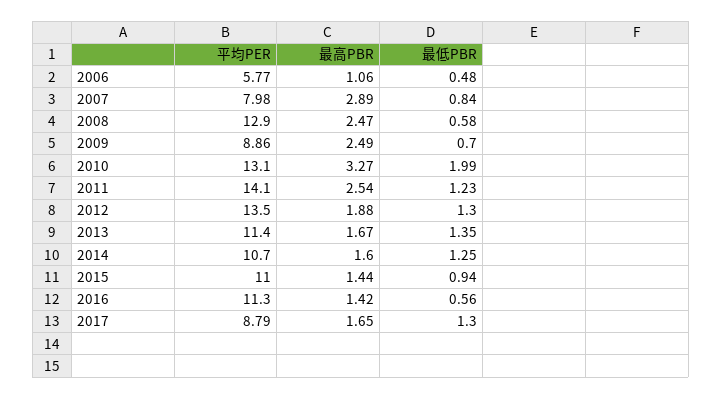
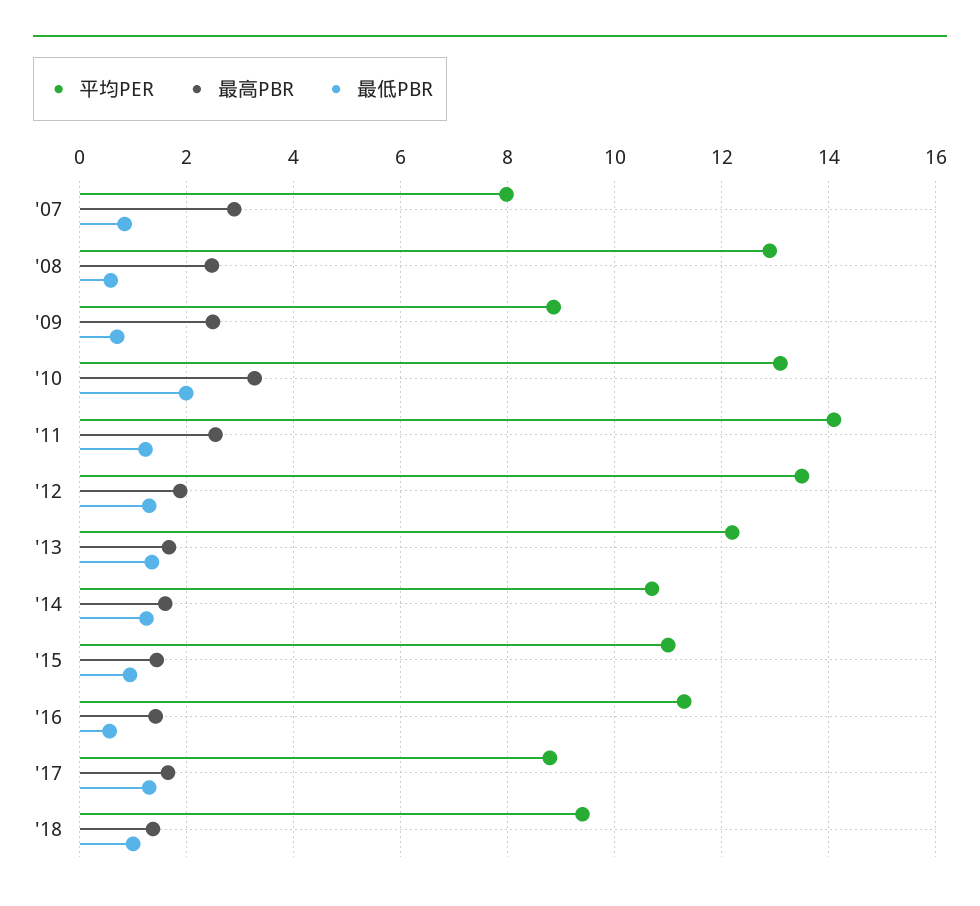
平均PER, 2006: 5.77 -> none
最高PBR, 2006: 1.06 -> none
最低PBR, 2006: 0.48 -> none
平均PER, 2013: 11.4 -> 12.2
平均PER, '18: none -> 9.4
最高PBR, '18: none -> 1.4
最低PBR, '18: none -> 1

